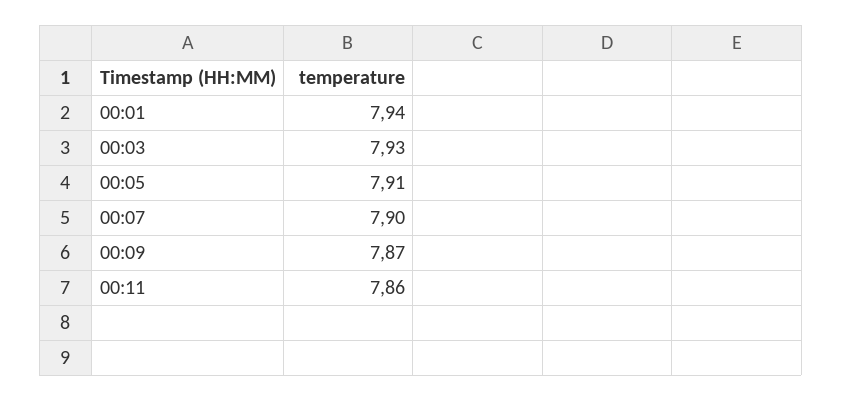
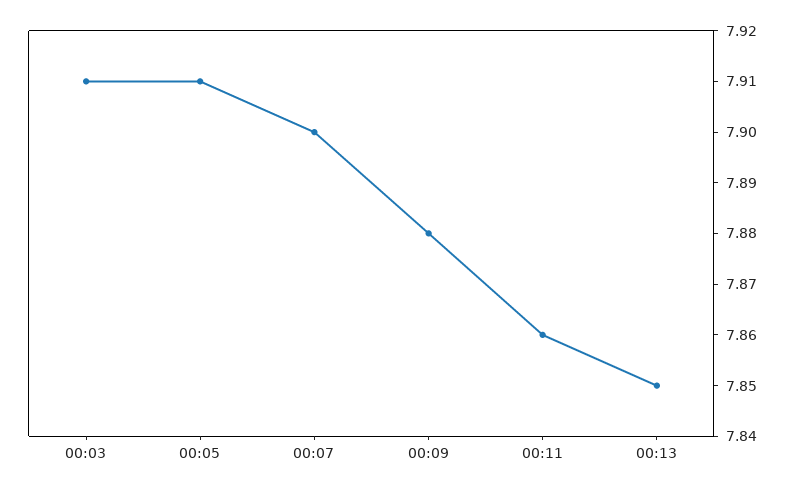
00:01: 7.94 -> none
00:03: 7.93 -> 7.91
00:09: 7.87 -> 7.88
00:13: none -> 7.85

